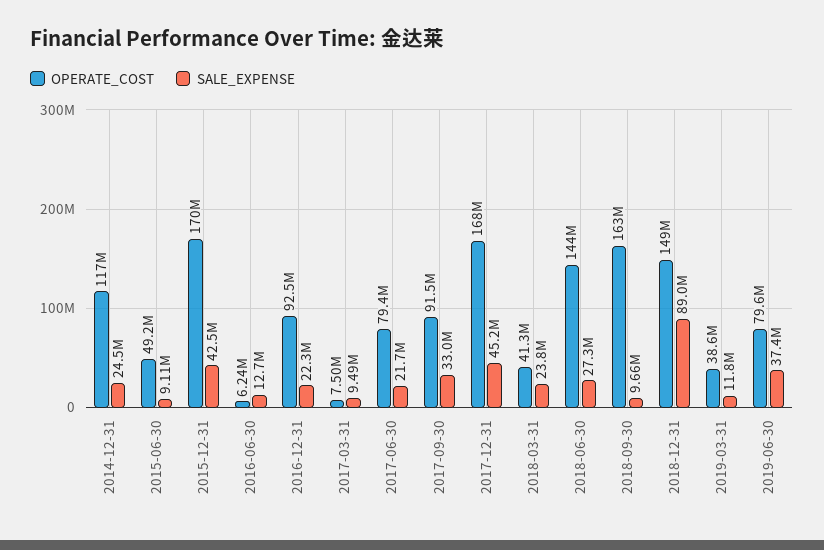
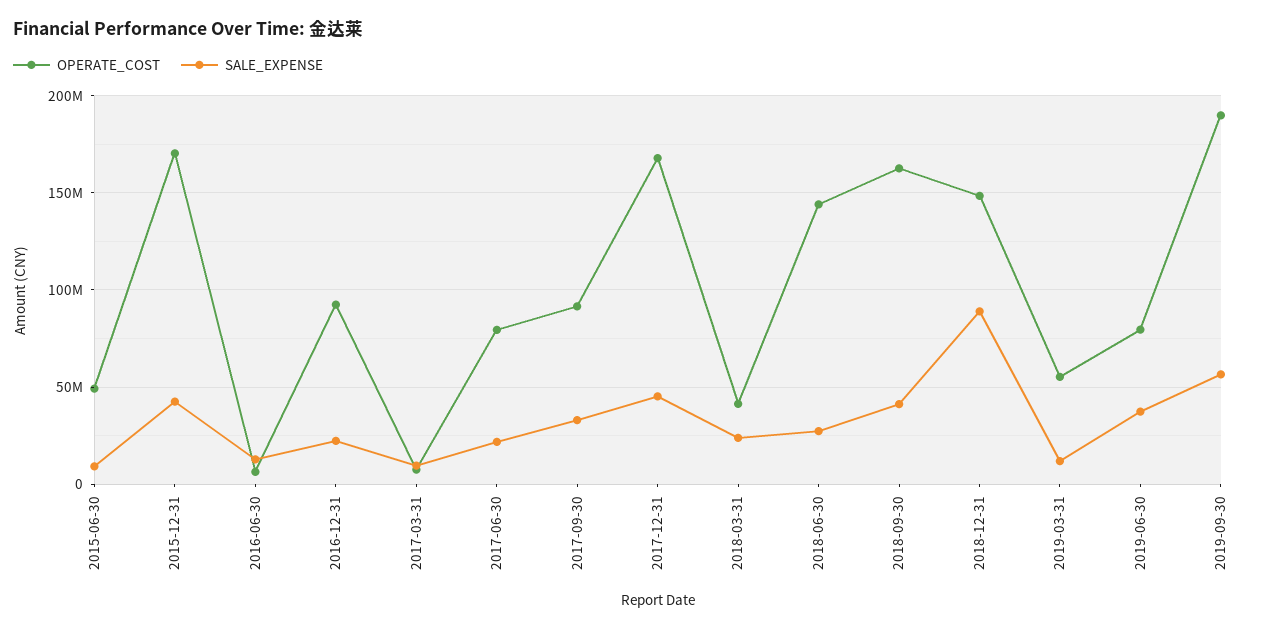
OPERATE_COST, 2014-12-31: 117000000 -> none
SALE_EXPENSE, 2014-12-31: 24500000 -> none
SALE_EXPENSE, 2018-09-30: 9660000 -> 40000000
OPERATE_COST, 2019-03-31: 38600000 -> 55000000
OPERATE_COST, 2019-09-30: none -> 190000000
SALE_EXPENSE, 2019-09-30: none -> 55000000

